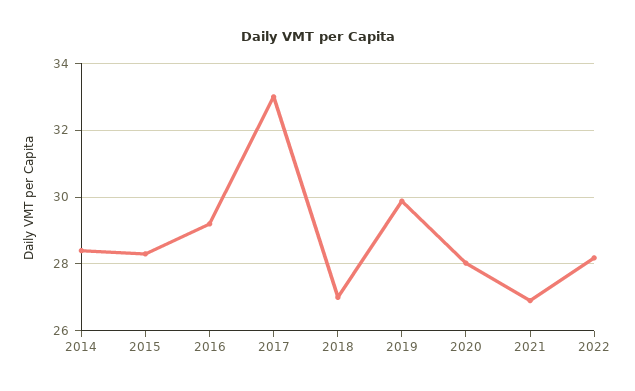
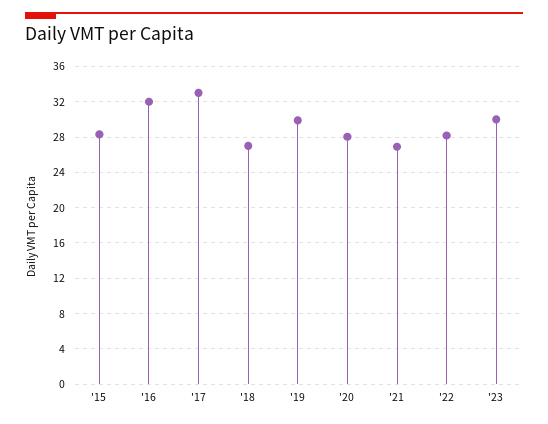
2014: 28.4 -> none
2016: 29.2 -> 32
'23: none -> 30

